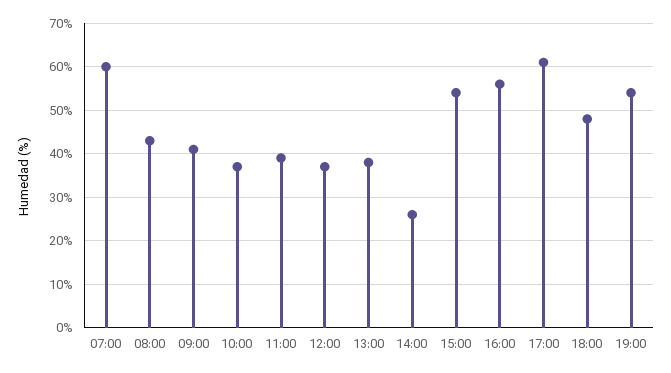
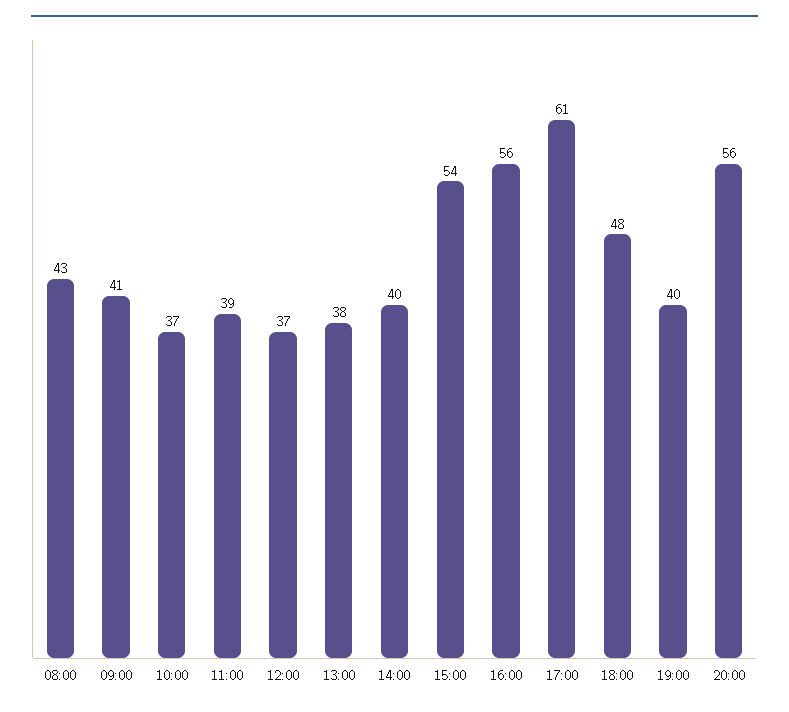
07:00: 60 -> none
14:00: 25 -> 40
19:00: 55 -> 40
20:00: none -> 56

